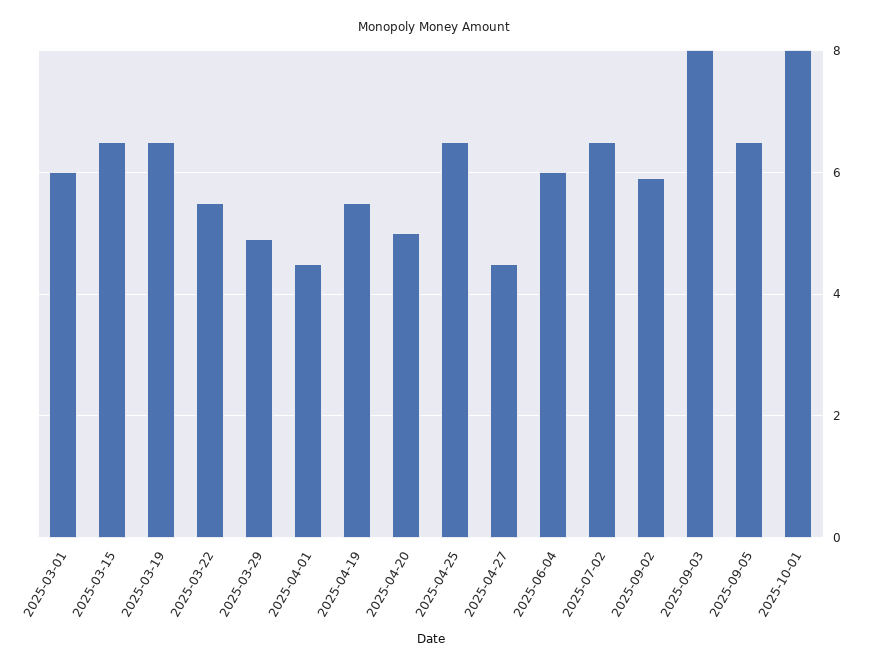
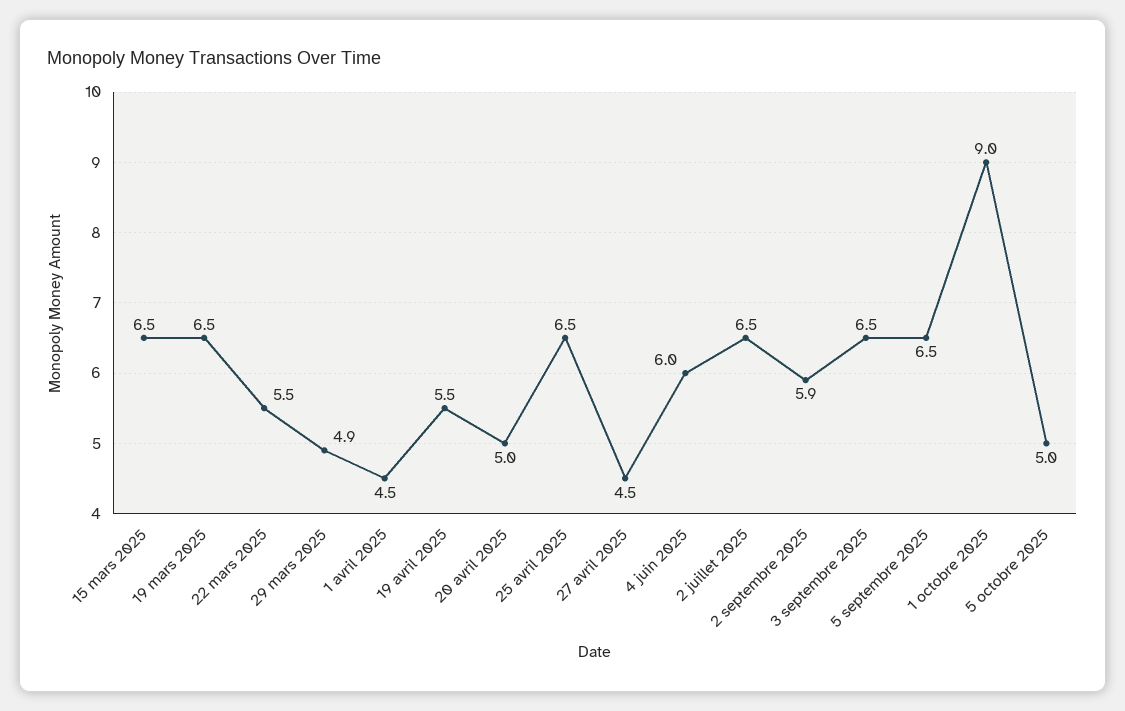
2025-03-01: 6 -> none
2025-09-03: 8 -> 6.5
2025-10-01: 8 -> 9
5 octobre 2025: none -> 5

